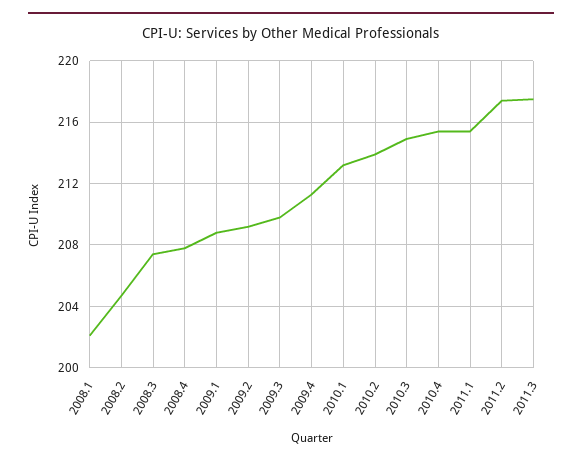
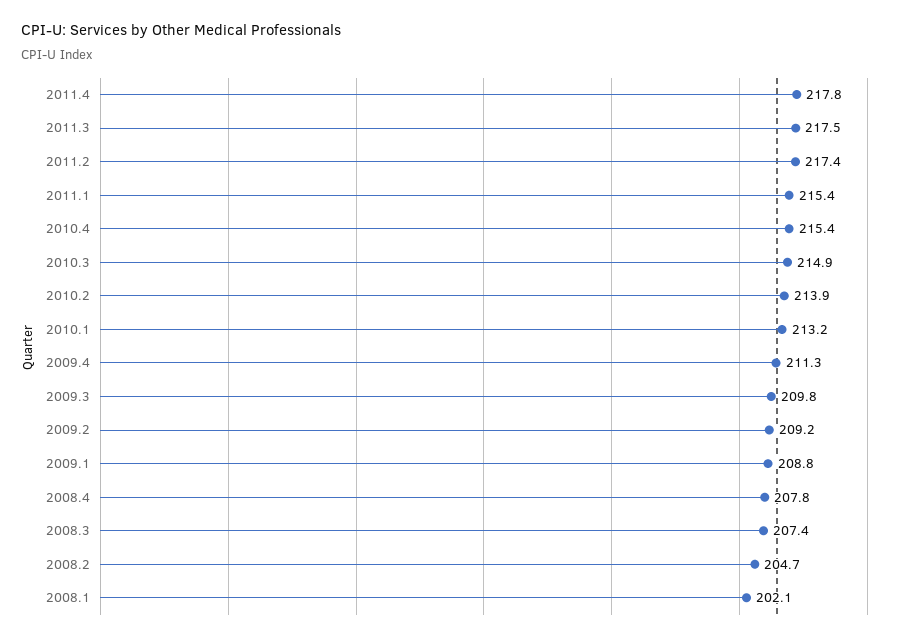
2011.4: none -> 217.8

